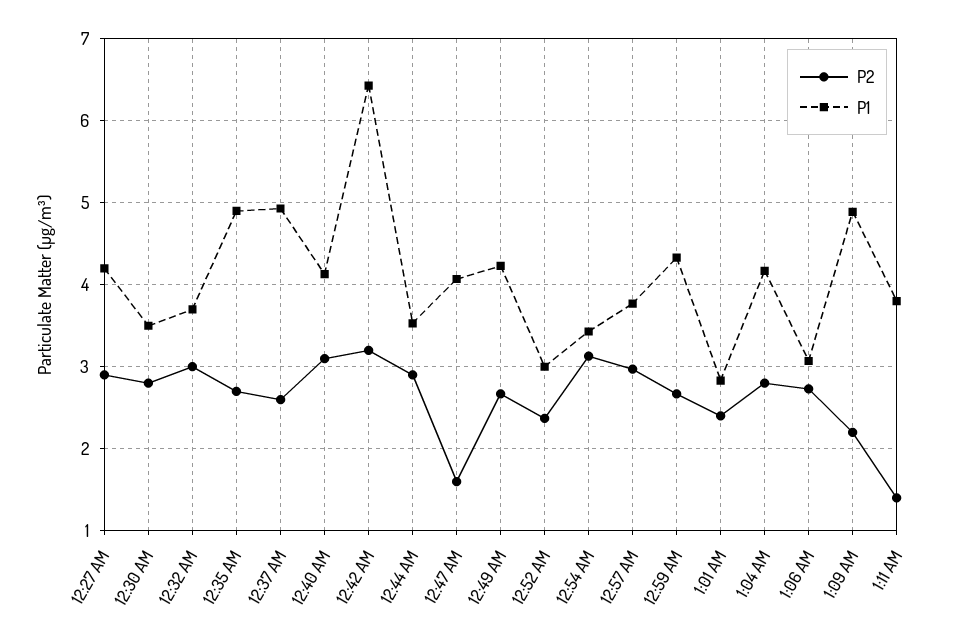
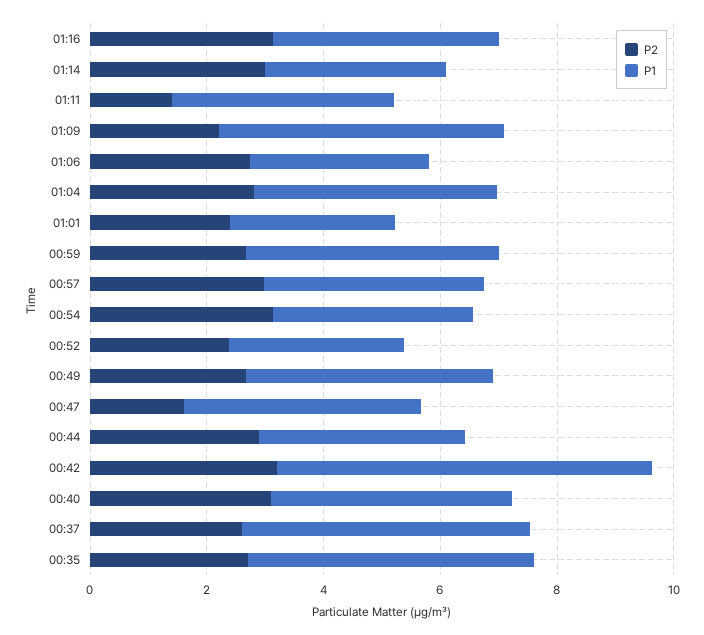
P2, 12:27 AM: 2.9 -> none
P1, 12:27 AM: 4.2 -> none
P2, 12:30 AM: 2.8 -> none
P1, 12:30 AM: 3.5 -> none
P2, 12:32 AM: 3 -> none
P1, 12:32 AM: 3.7 -> none
P2, 01:16: none -> 3
P1, 01:16: none -> 4
P2, 01:14: none -> 3
P1, 01:14: none -> 3

